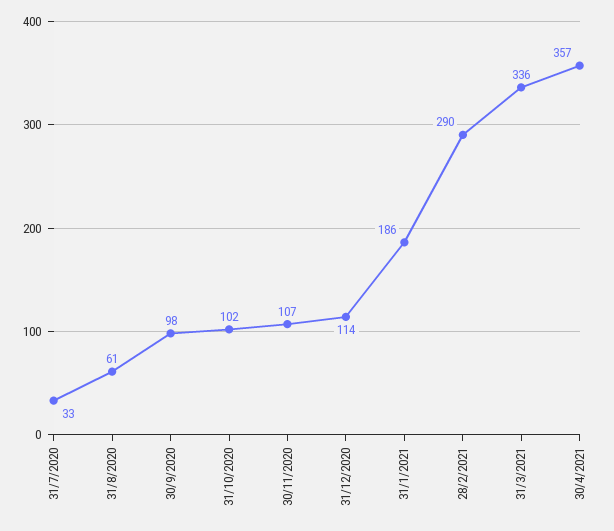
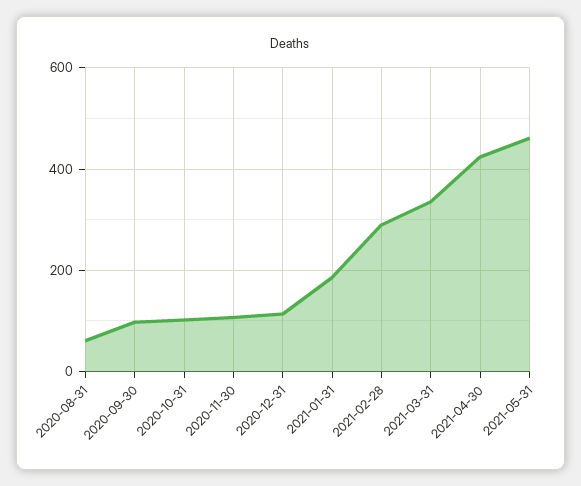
31/7/2020: 33 -> none
30/4/2021: 357 -> 420
2021-05-31: none -> 460

